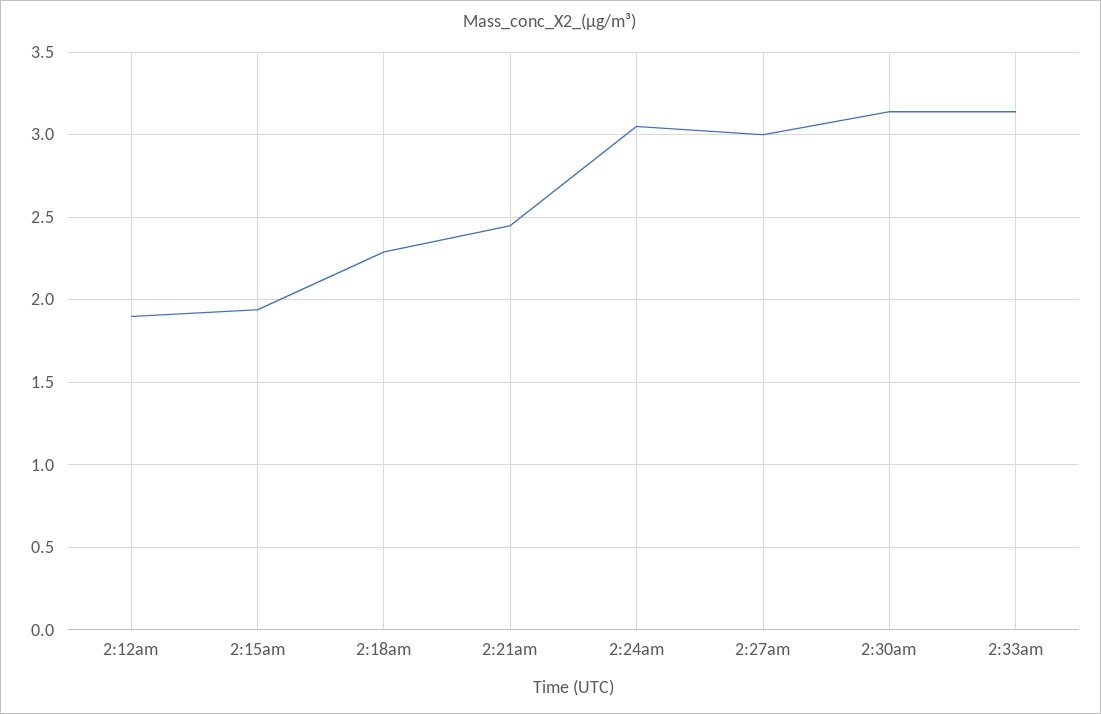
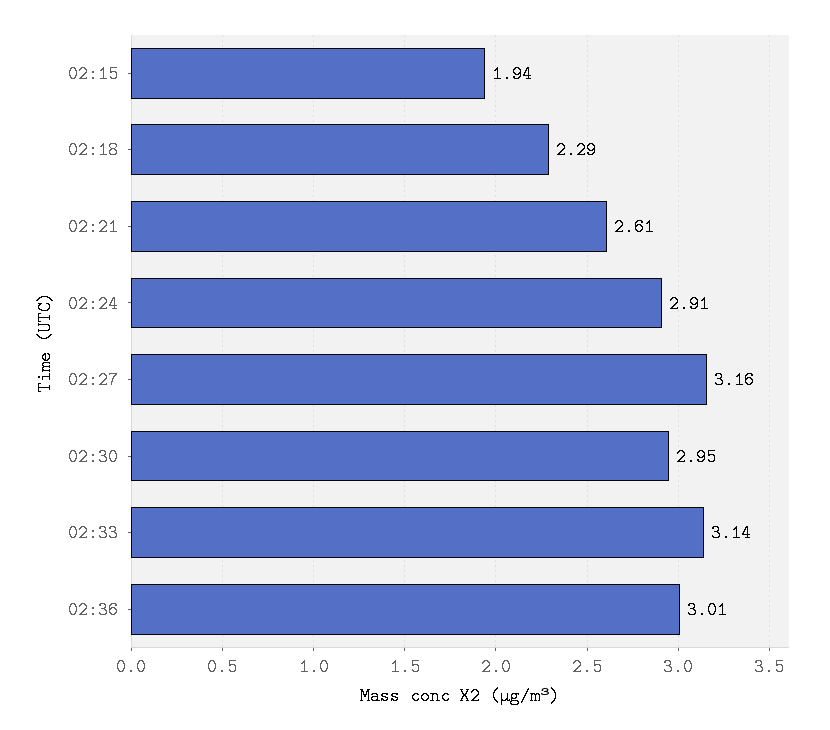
2:12am: 1.9 -> none
2:21am: 2.45 -> 2.61
2:24am: 3.05 -> 2.91
2:27am: 3 -> 3.16
2:30am: 3.15 -> 2.95
02:36: none -> 3.01

